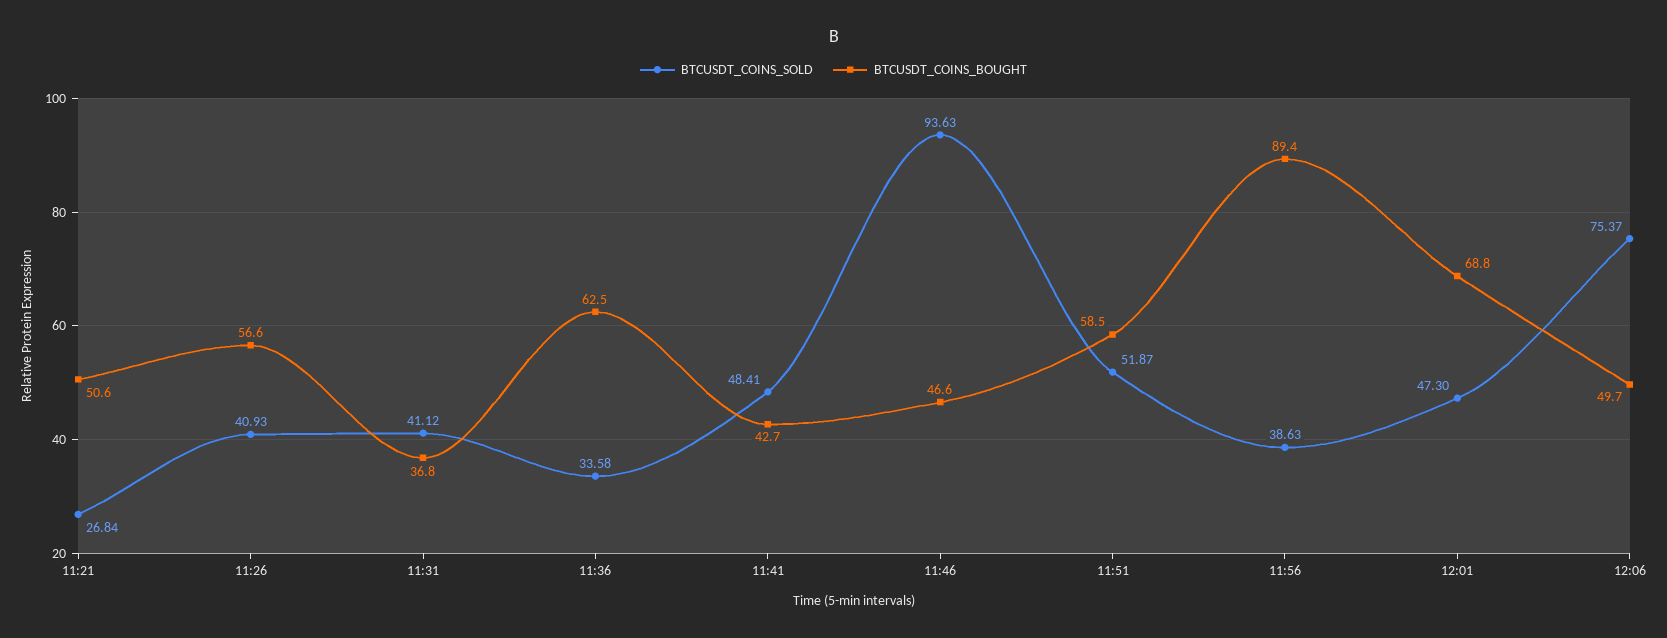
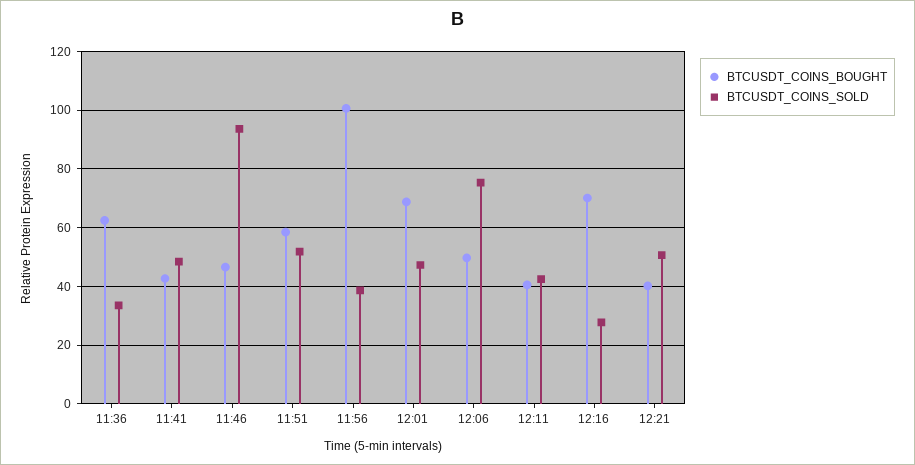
BTCUSDT_COINS_SOLD, 11:21: 26.84 -> none
BTCUSDT_COINS_BOUGHT, 11:21: 50.6 -> none
BTCUSDT_COINS_SOLD, 11:26: 40.93 -> none
BTCUSDT_COINS_BOUGHT, 11:26: 56.6 -> none
BTCUSDT_COINS_SOLD, 11:31: 41.12 -> none
BTCUSDT_COINS_BOUGHT, 11:31: 36.8 -> none
BTCUSDT_COINS_BOUGHT, 11:56: 89.4 -> 100
BTCUSDT_COINS_BOUGHT, 12:11: none -> 40
BTCUSDT_COINS_SOLD, 12:11: none -> 42.5
BTCUSDT_COINS_BOUGHT, 12:16: none -> 70
BTCUSDT_COINS_SOLD, 12:16: none -> 27.5
BTCUSDT_COINS_BOUGHT, 12:21: none -> 40
BTCUSDT_COINS_SOLD, 12:21: none -> 50

